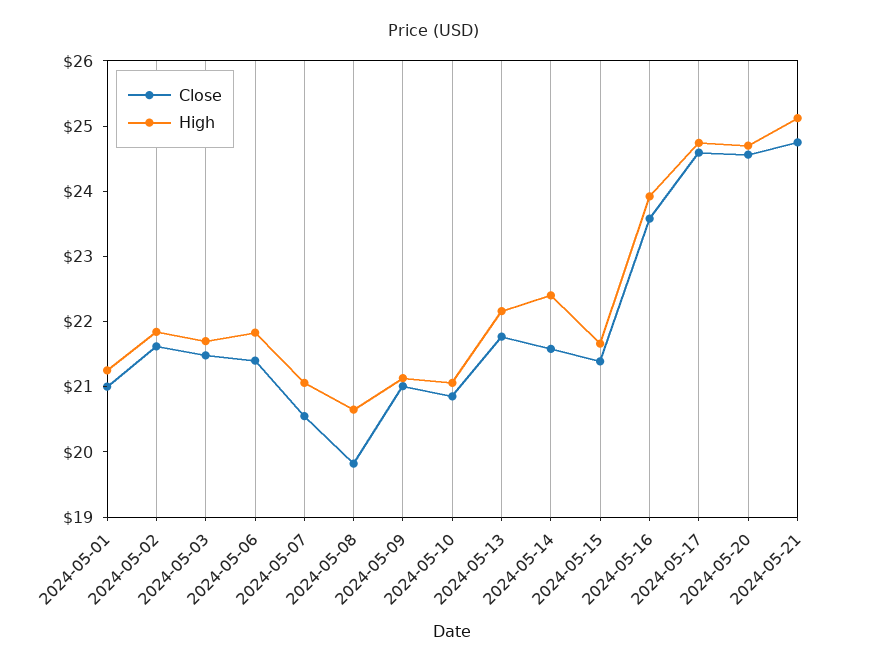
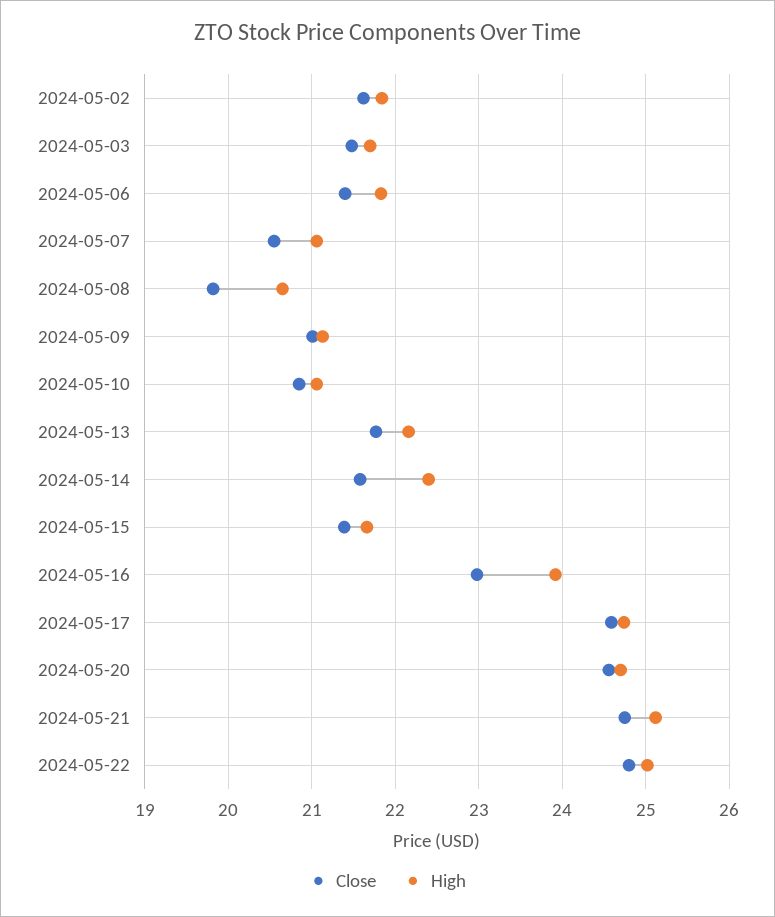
Close, 2024-05-01: 21 -> none
High, 2024-05-01: 21.2 -> none
Close, 2024-05-16: 23.6 -> 23
Close, 2024-05-22: none -> 24.8
High, 2024-05-22: none -> 25

